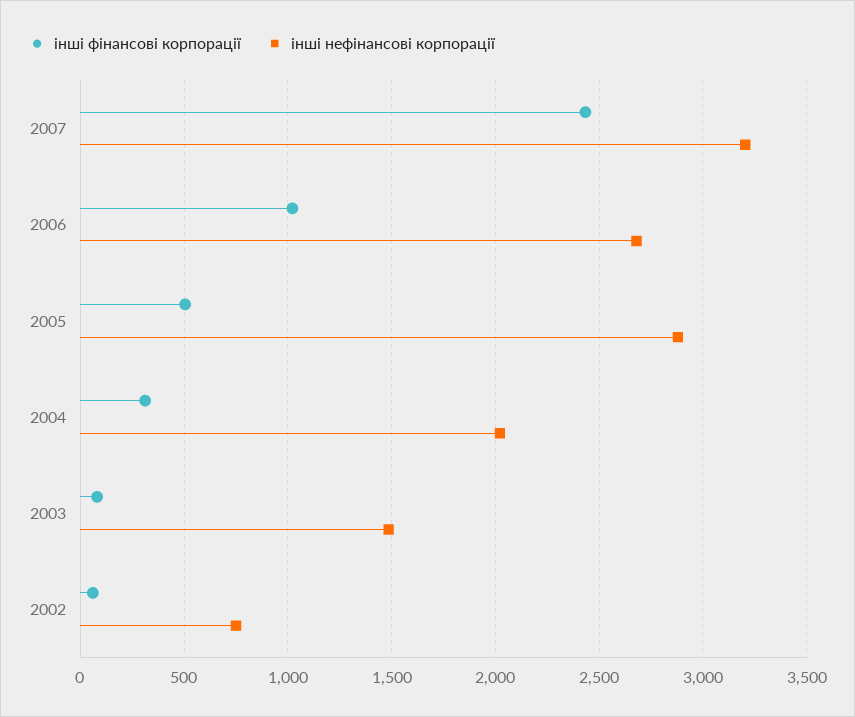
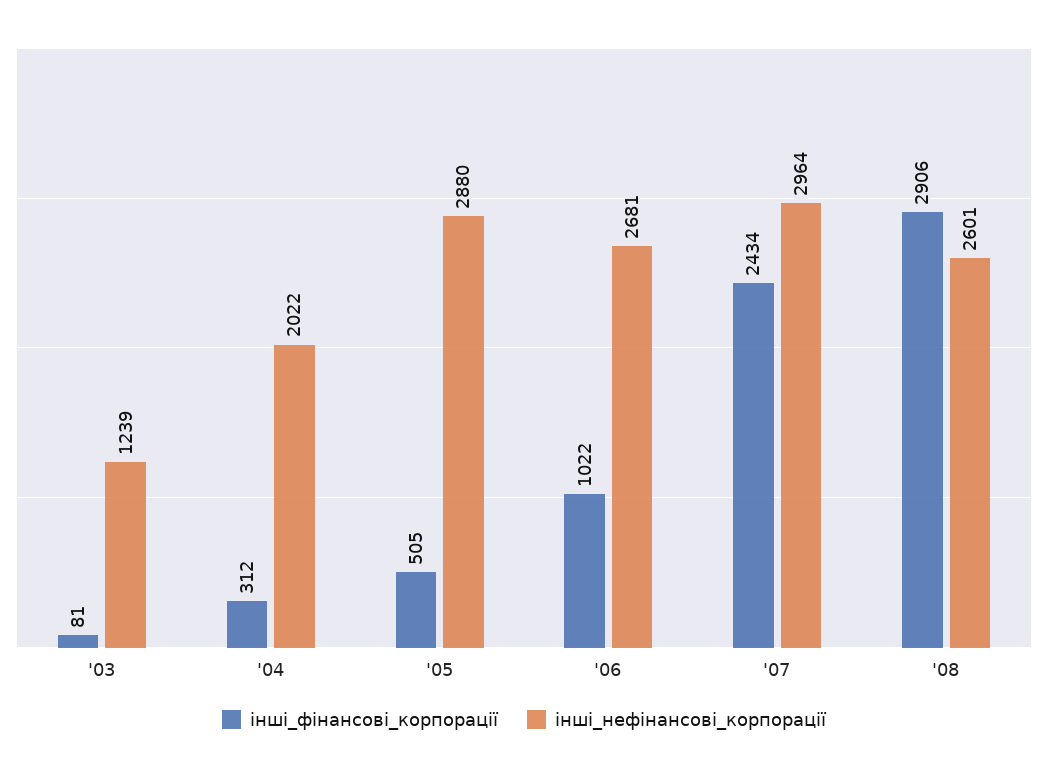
інші нефінансові корпорації, 2007: 3200 -> 2964
інші нефінансові корпорації, 2003: 1500 -> 1239
інші фінансові корпорації, 2002: 50 -> none
інші нефінансові корпорації, 2002: 750 -> none
інші фінансові корпорації, '08: none -> 2906
інші нефінансові корпорації, '08: none -> 2601

